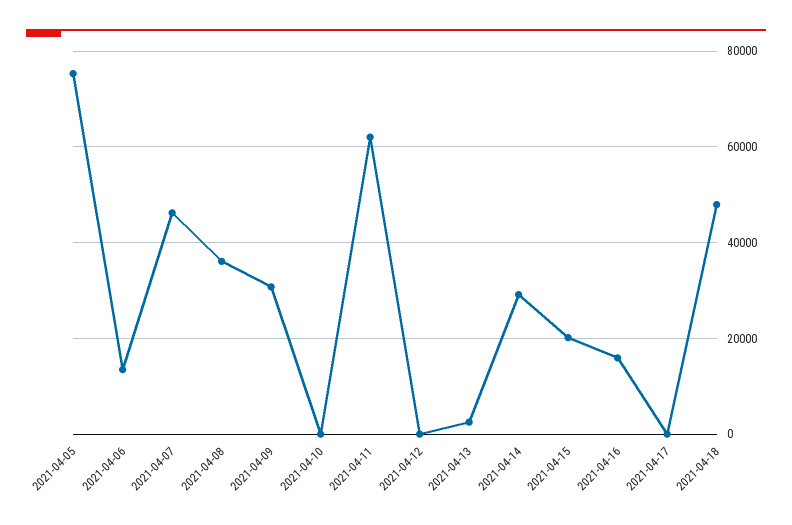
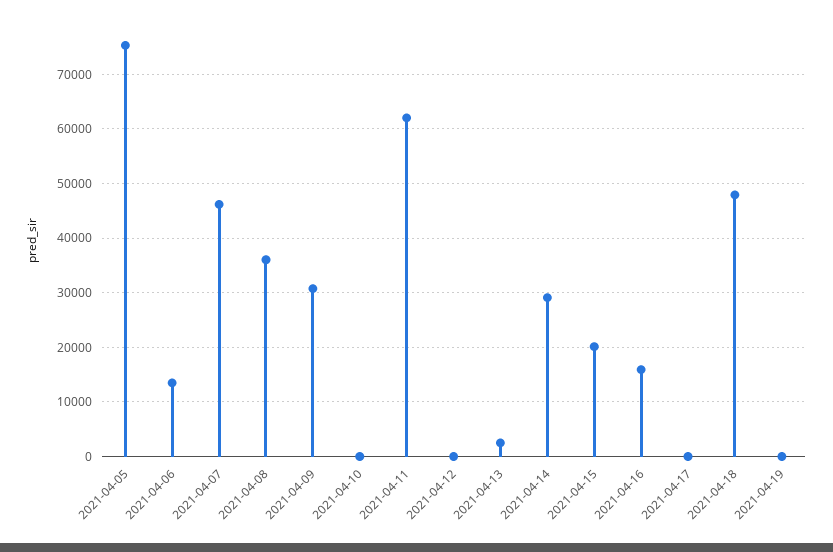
2021-04-19: none -> 0

